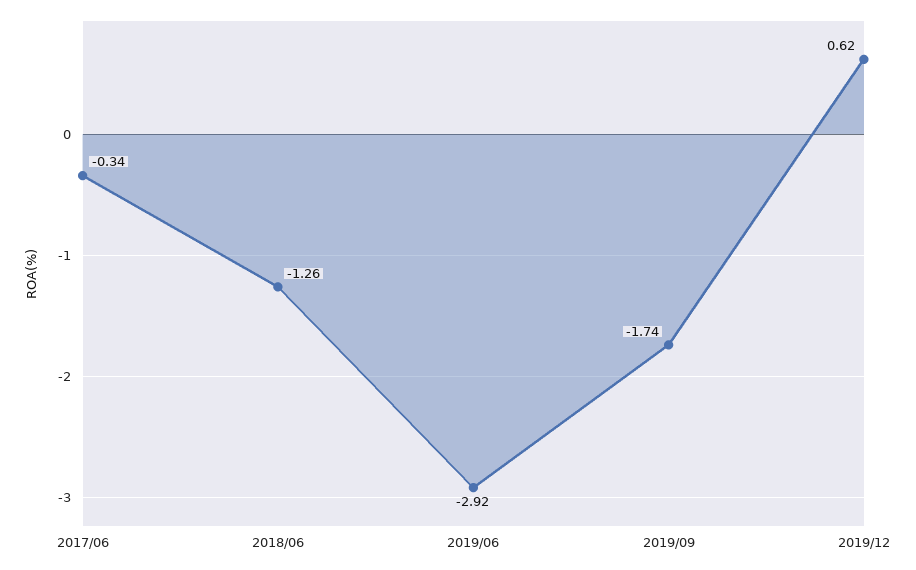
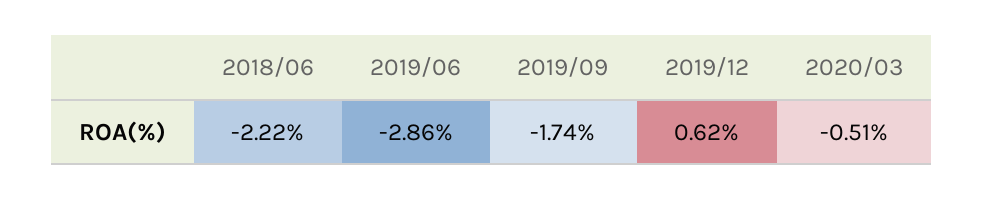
2017/06: -0.34 -> none
2018/06: -1.26 -> -2.22
2019/06: -2.92 -> -2.86
2020/03: none -> -0.51

